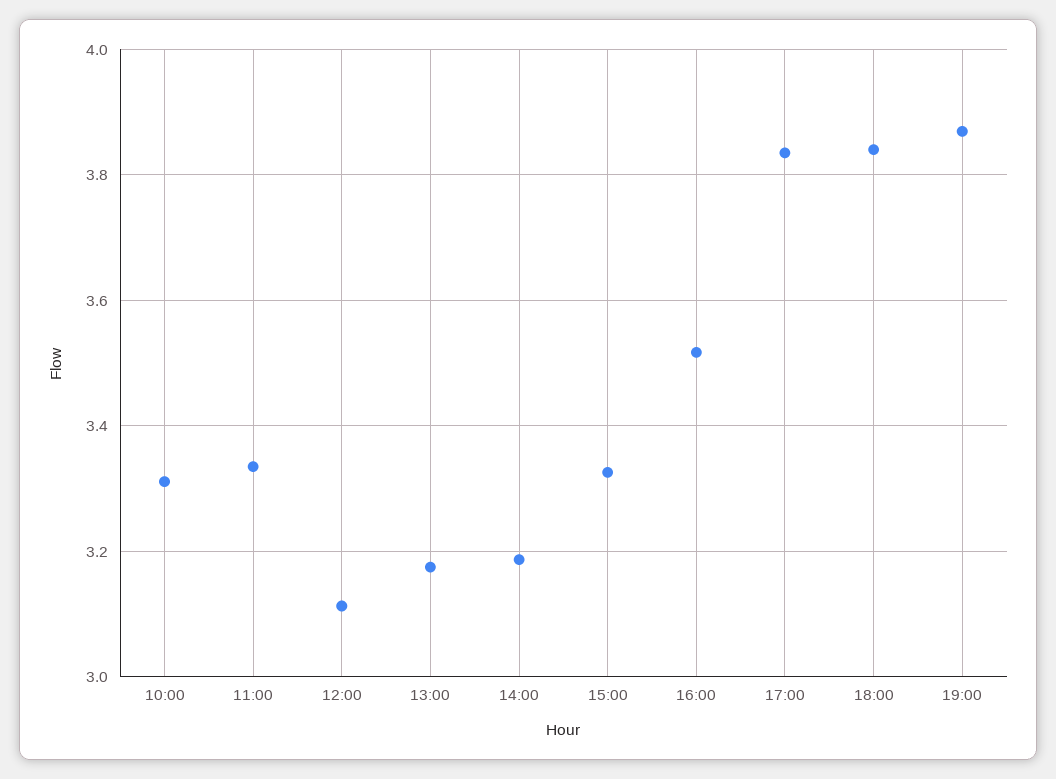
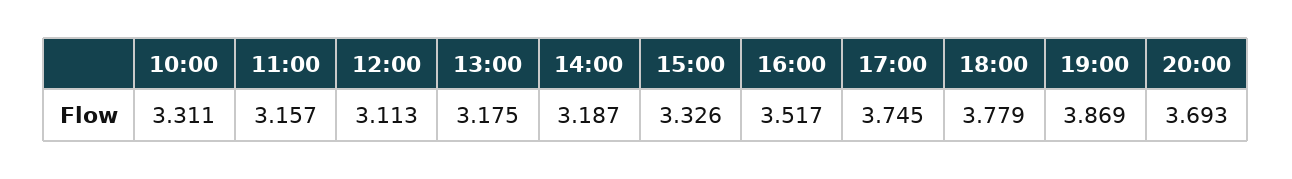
11:00: 3.34 -> 3.157
17:00: 3.84 -> 3.745
18:00: 3.84 -> 3.779
20:00: none -> 3.693

